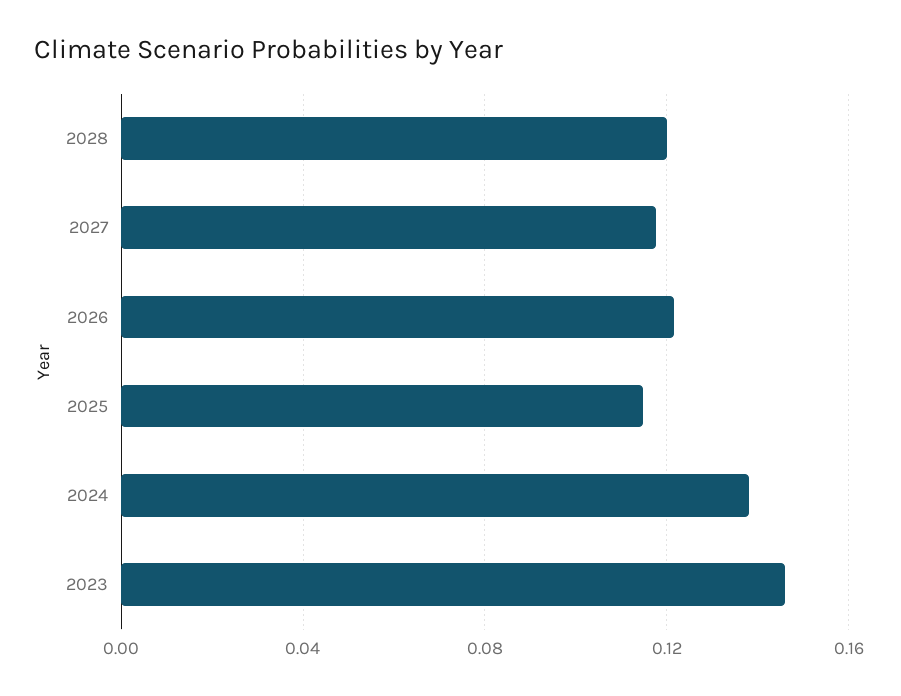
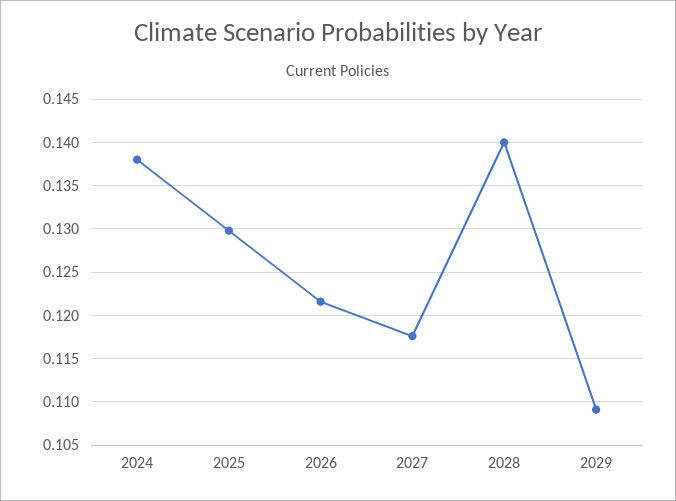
2028: 0.12 -> 0.14
2025: 0.115 -> 0.13
2023: 0.145 -> none
2029: none -> 0.109

